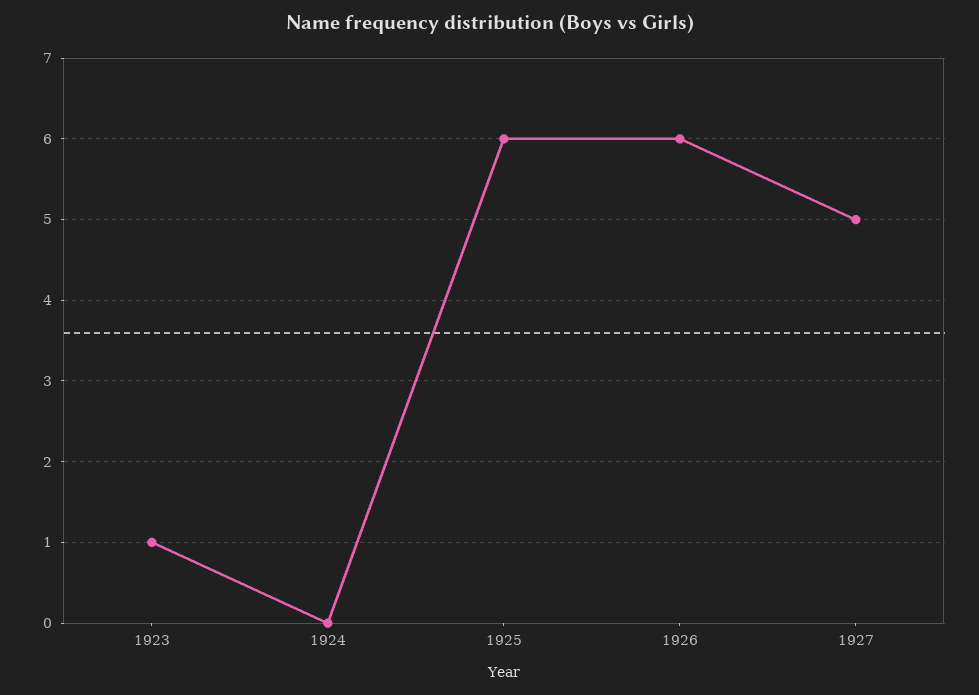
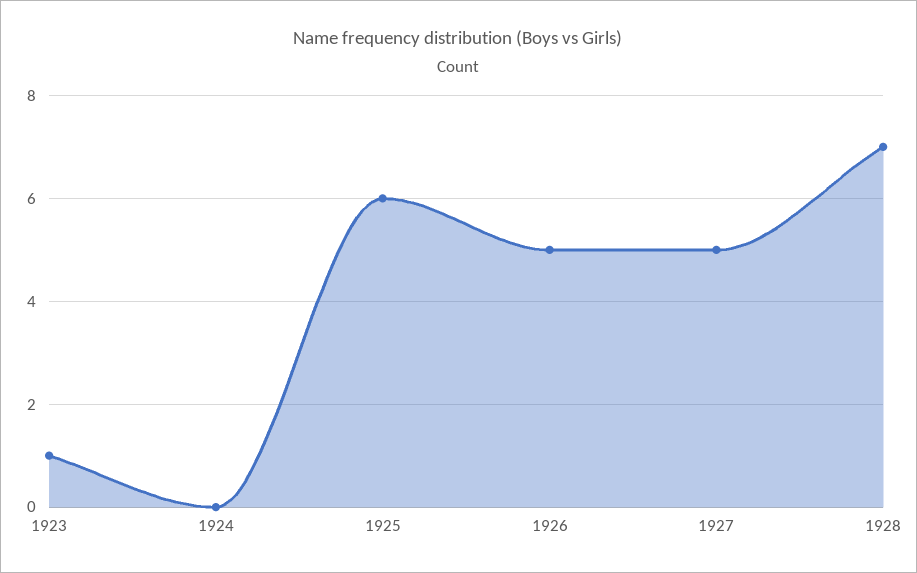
1926: 6 -> 5
1928: none -> 7

